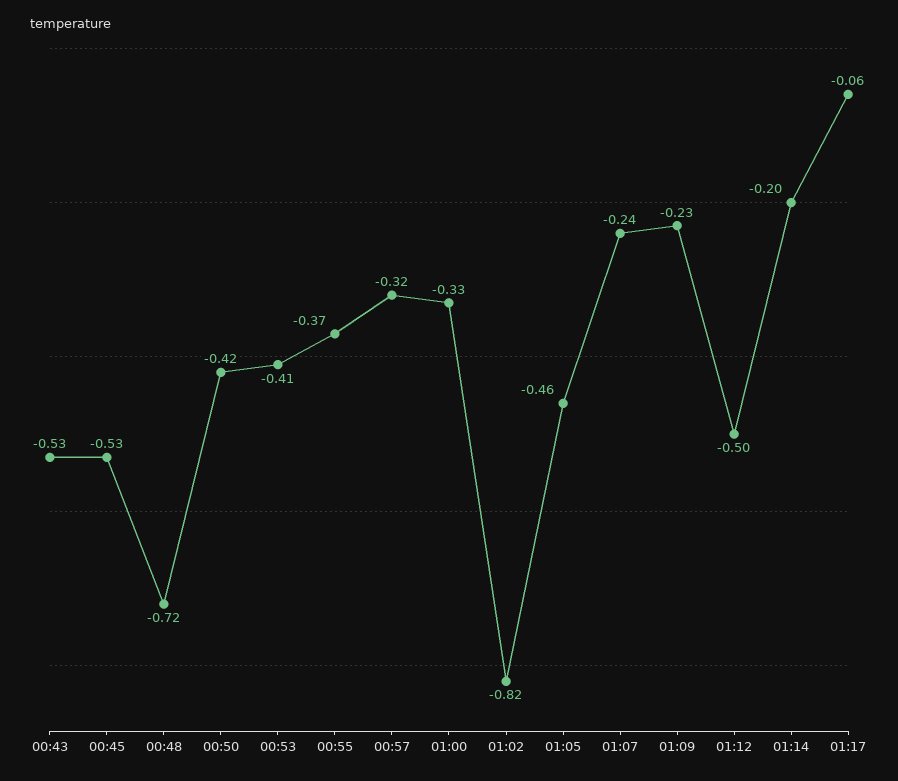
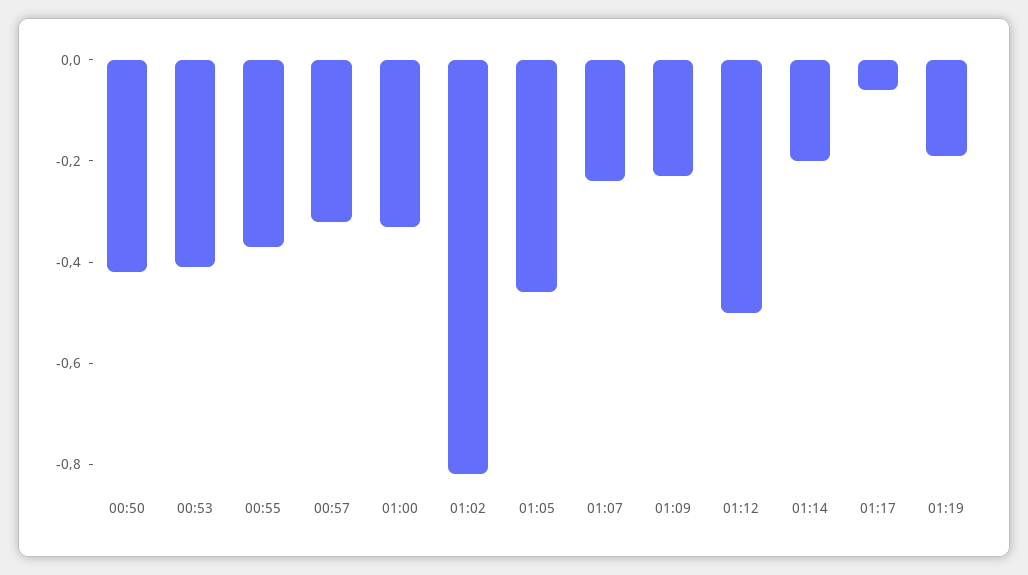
00:43: -0.53 -> none
00:45: -0.53 -> none
00:48: -0.72 -> none
01:19: none -> -0.2

